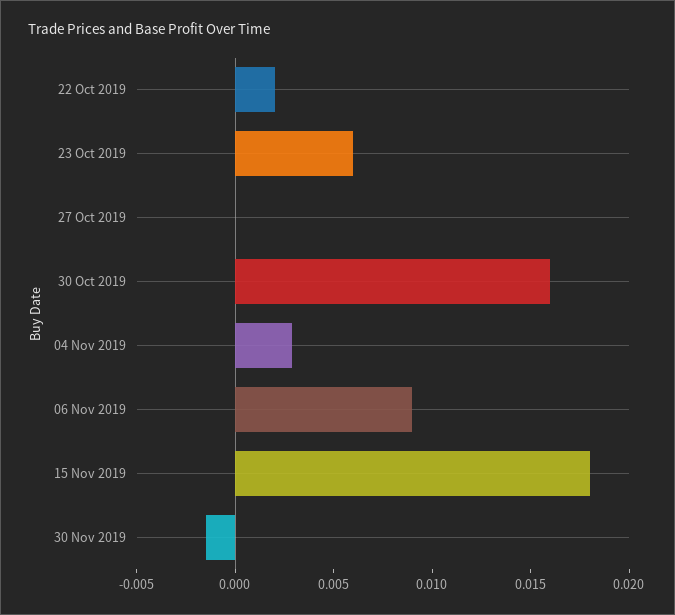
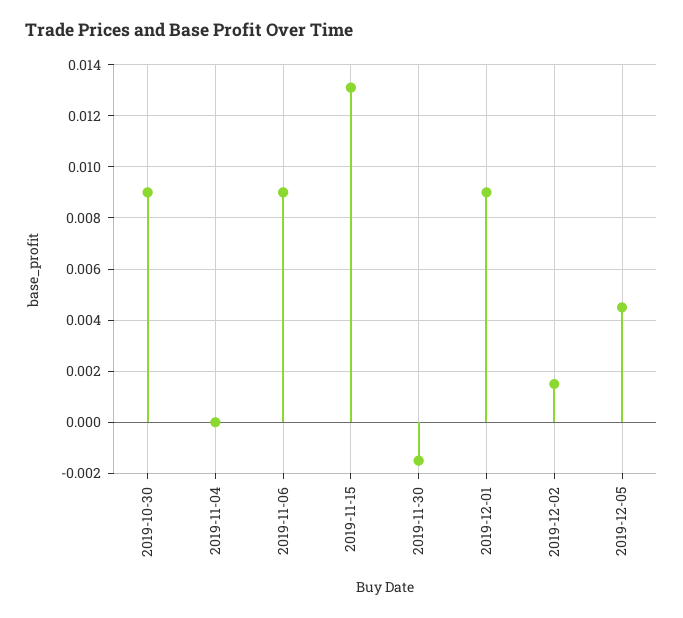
22 Oct 2019: 0.002 -> none
23 Oct 2019: 0.006 -> none
27 Oct 2019: 0 -> none
30 Oct 2019: 0.016 -> 0.009
04 Nov 2019: 0.003 -> 0
15 Nov 2019: 0.018 -> 0.013
2019-12-01: none -> 0.009
2019-12-02: none -> 0.0015
2019-12-05: none -> 0.0045

